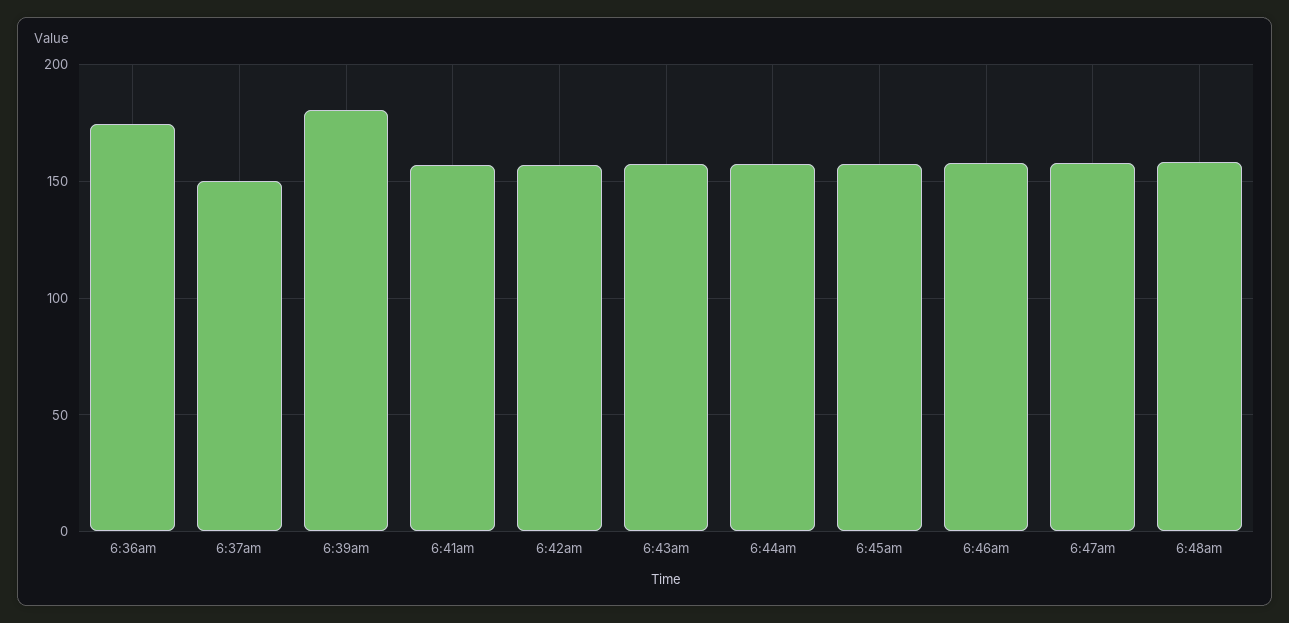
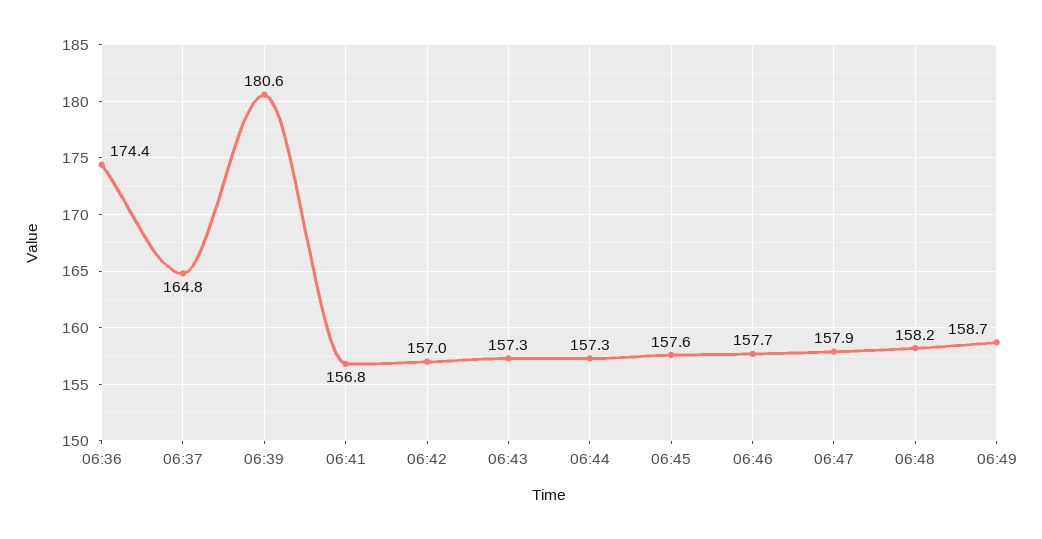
6:37am: 150 -> 164.8
06:49: none -> 158.7

